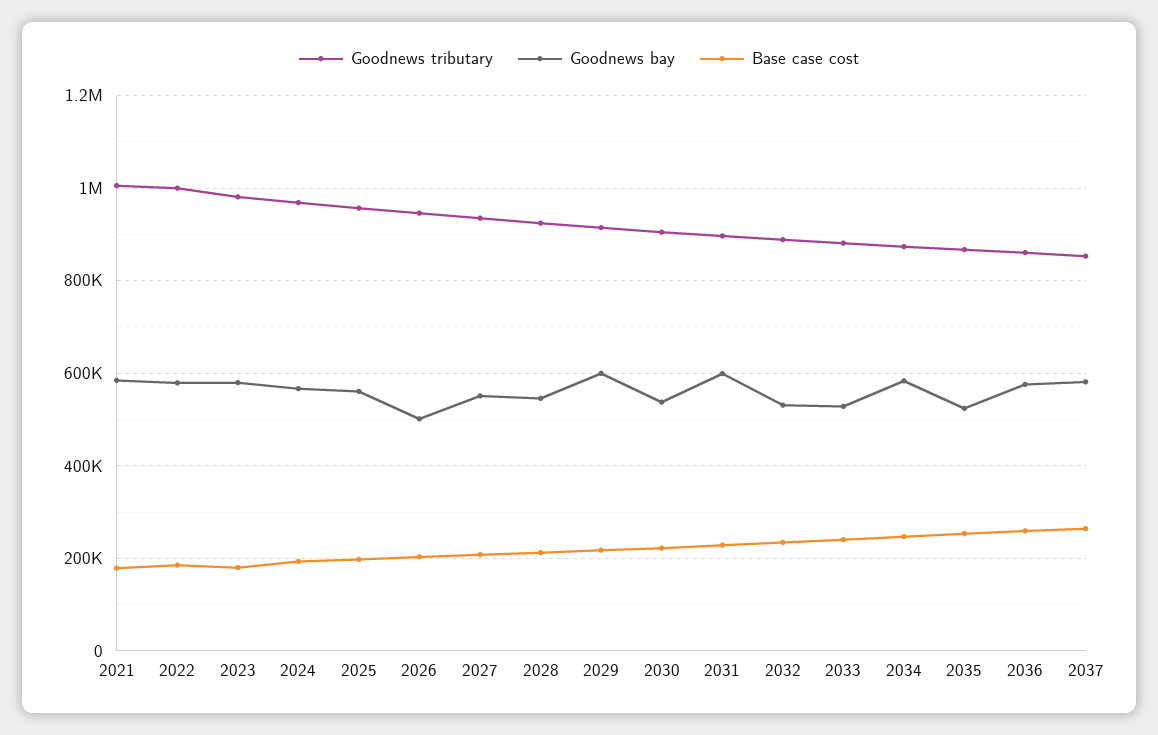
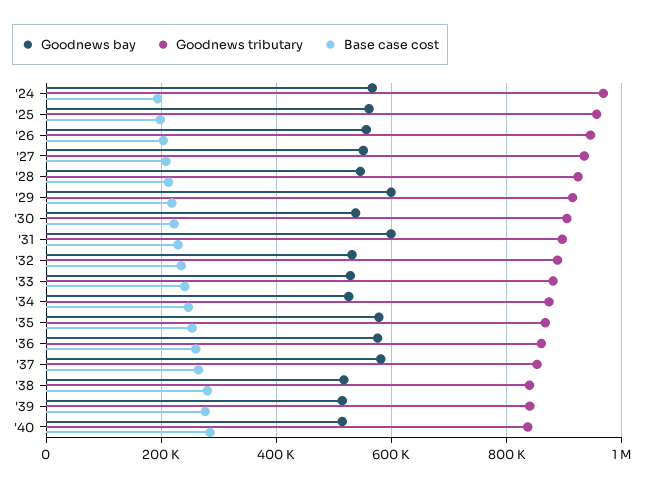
Goodnews tributary, 2021: 1000000 -> none
Goodnews bay, 2021: 580000 -> none
Base case cost, 2021: 180000 -> none
Goodnews tributary, 2022: 1000000 -> none
Goodnews bay, 2022: 580000 -> none
Base case cost, 2022: 180000 -> none
Goodnews tributary, 2023: 980000 -> none
Goodnews bay, 2023: 580000 -> none
Base case cost, 2023: 180000 -> none
Goodnews bay, 2026: 500000 -> 560000
Goodnews bay, 2034: 580000 -> 520000
Goodnews bay, 2035: 520000 -> 580000
Goodnews bay, '38: none -> 520000
Goodnews tributary, '38: none -> 840000
Base case cost, '38: none -> 280000
Goodnews bay, '39: none -> 520000
Goodnews tributary, '39: none -> 840000
Base case cost, '39: none -> 280000
Goodnews bay, '40: none -> 520000
Goodnews tributary, '40: none -> 840000
Base case cost, '40: none -> 280000

